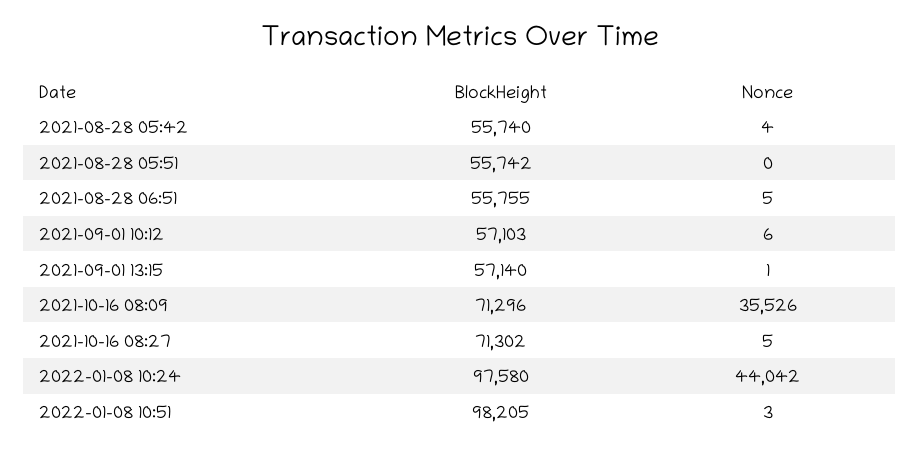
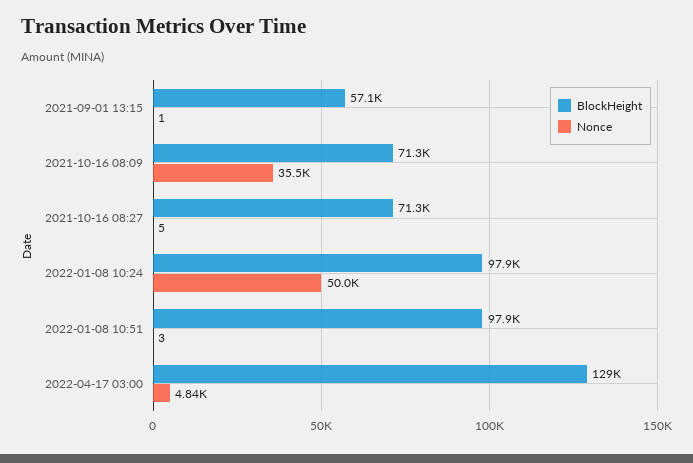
BlockHeight, 2021-08-28 05:42: 55740 -> none
Nonce, 2021-08-28 05:42: 4 -> none
BlockHeight, 2021-08-28 05:51: 55742 -> none
Nonce, 2021-08-28 05:51: 0 -> none
BlockHeight, 2021-08-28 06:51: 55755 -> none
Nonce, 2021-08-28 06:51: 5 -> none
BlockHeight, 2021-09-01 10:12: 57103 -> none
Nonce, 2021-09-01 10:12: 6 -> none
BlockHeight, 2022-01-08 10:24: 97580 -> 97900
Nonce, 2022-01-08 10:24: 44042 -> 50000
BlockHeight, 2022-01-08 10:51: 98205 -> 97900
BlockHeight, 2022-04-17 03:00: none -> 129000
Nonce, 2022-04-17 03:00: none -> 4840

